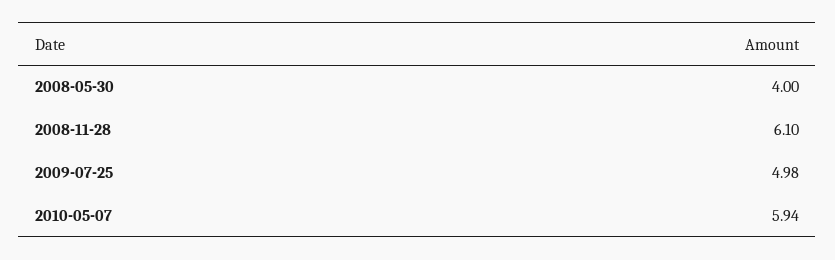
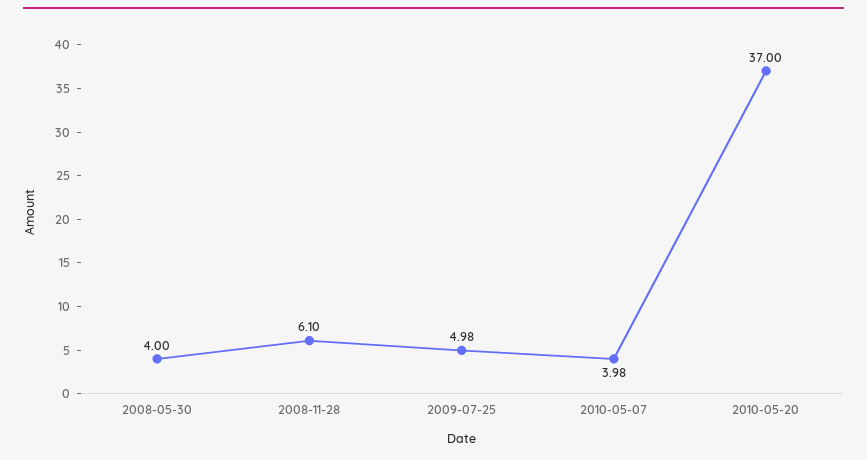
2010-05-07: 5.94 -> 3.98
2010-05-20: none -> 37

